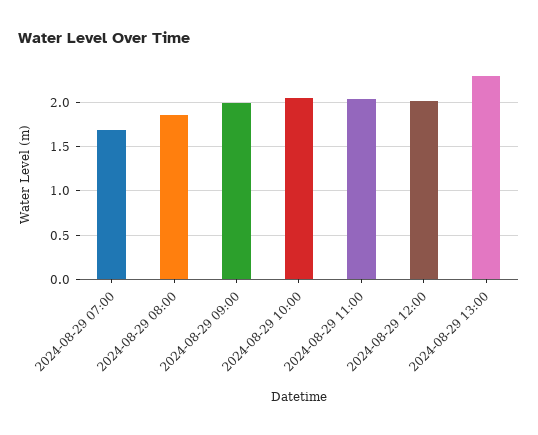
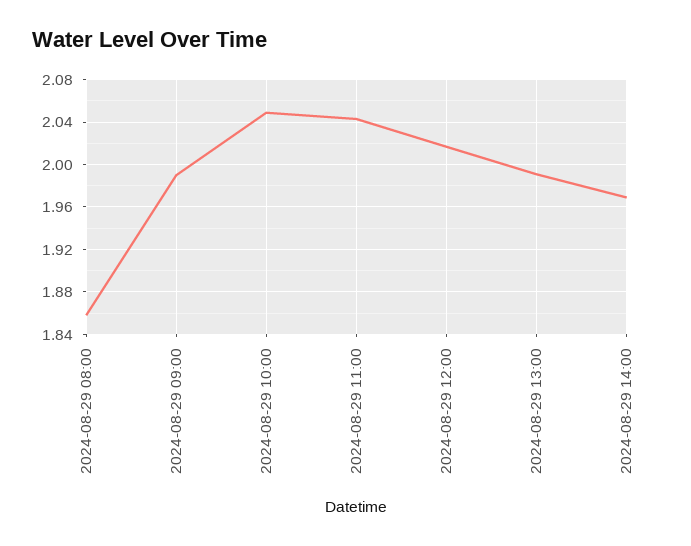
2024-08-29 07:00: 1.7 -> none
2024-08-29 13:00: 2.3 -> 1.99
2024-08-29 14:00: none -> 1.97

